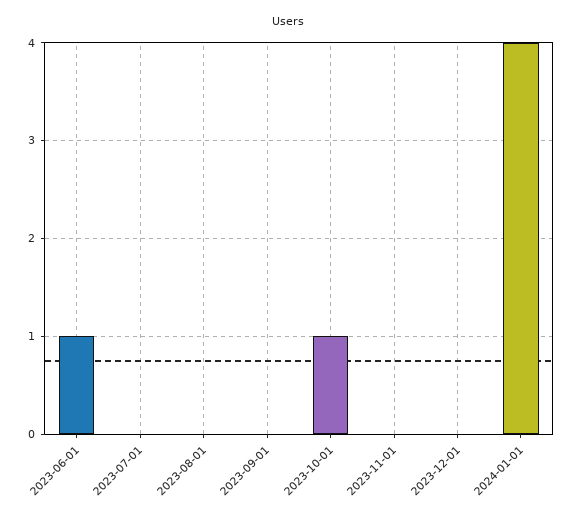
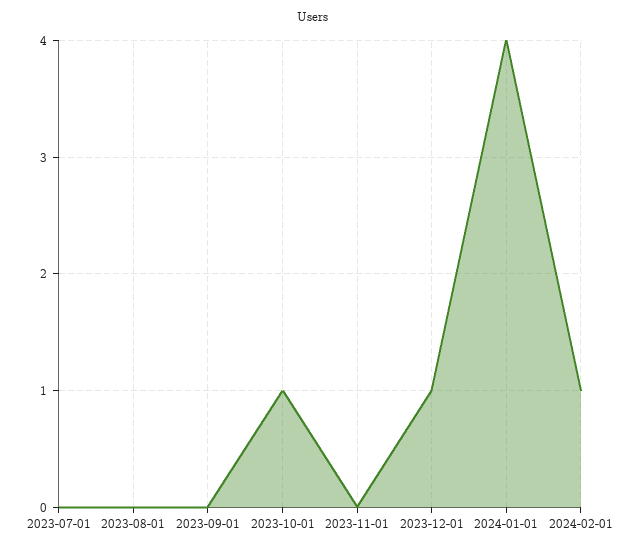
2023-06-01: 1 -> none
2023-12-01: 0 -> 1
2024-02-01: none -> 1

